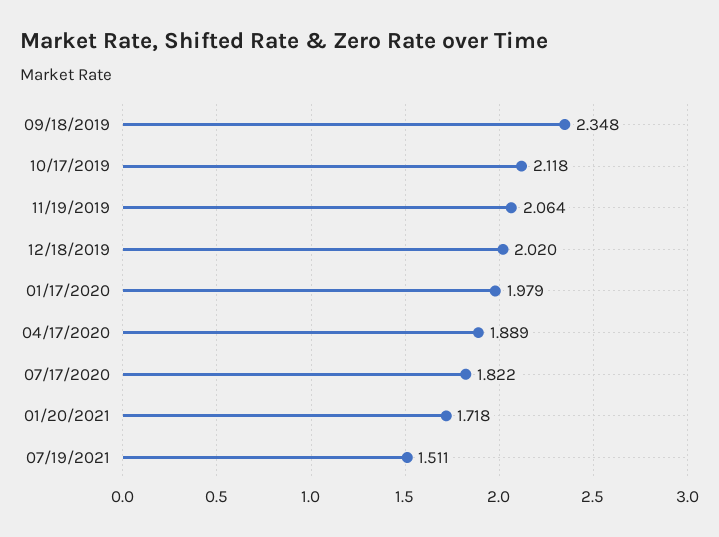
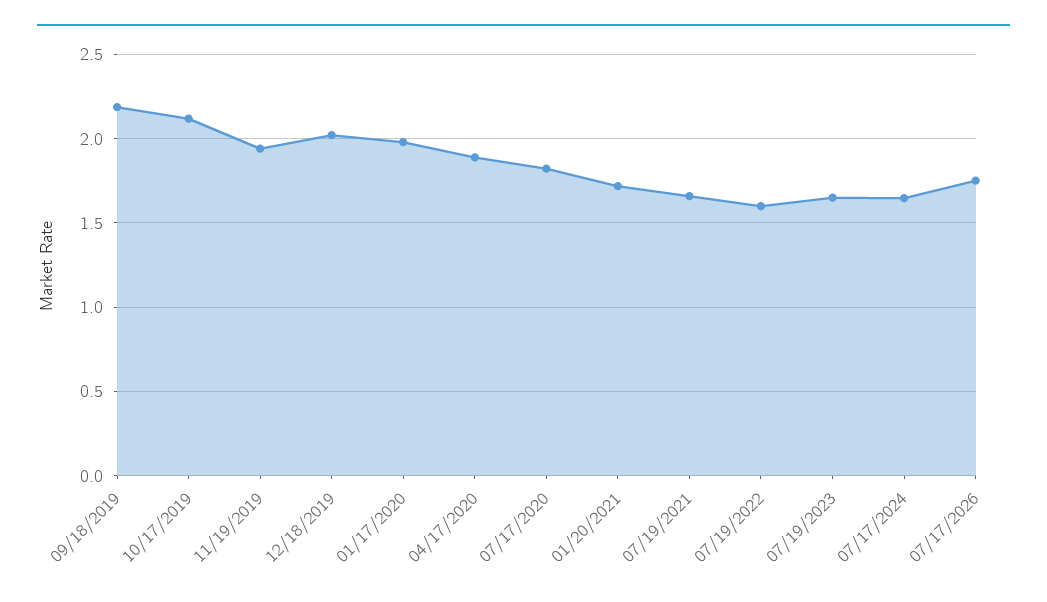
09/18/2019: 2.348 -> 2.2
11/19/2019: 2.064 -> 1.95
07/19/2021: 1.511 -> 1.65
07/19/2022: none -> 1.6
07/19/2023: none -> 1.65
07/17/2024: none -> 1.65
07/17/2026: none -> 1.75

